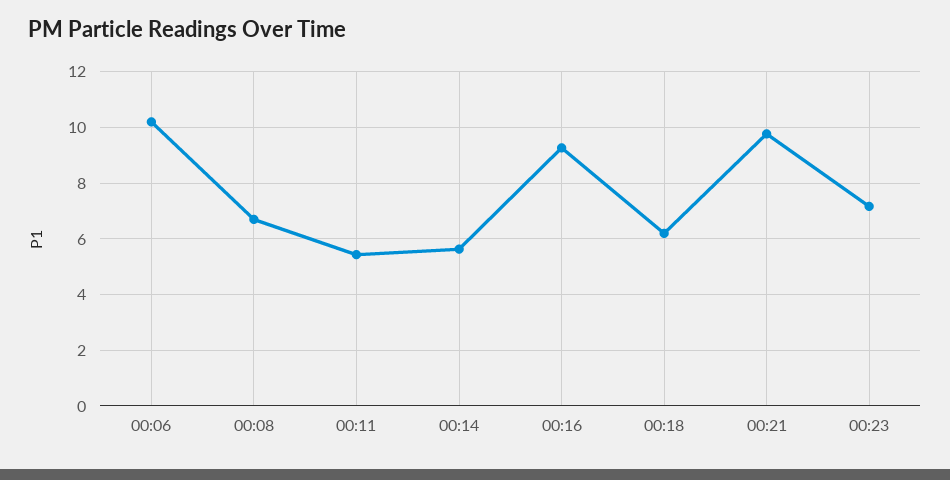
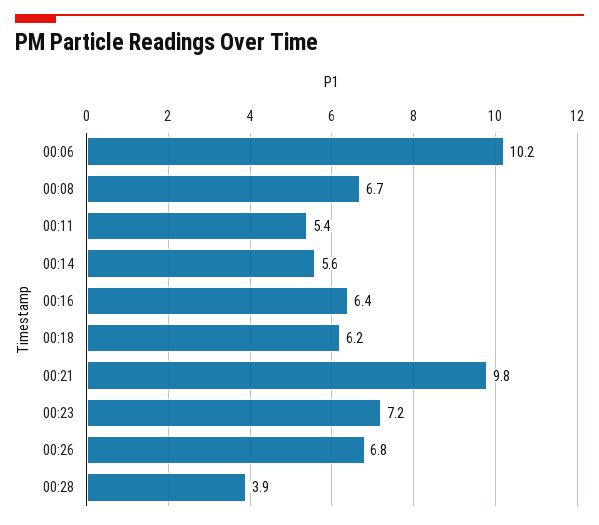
00:16: 9.25 -> 6.4
00:26: none -> 6.8
00:28: none -> 3.9

